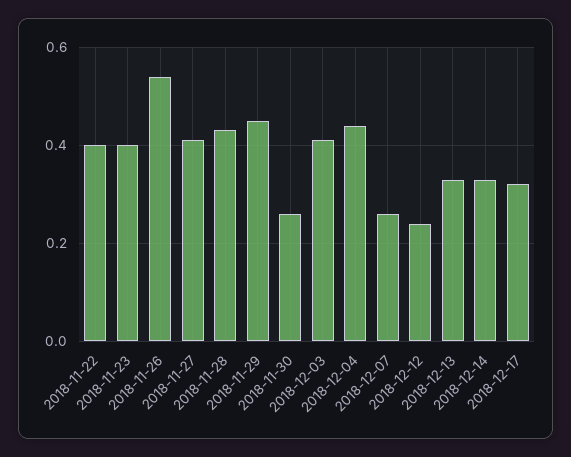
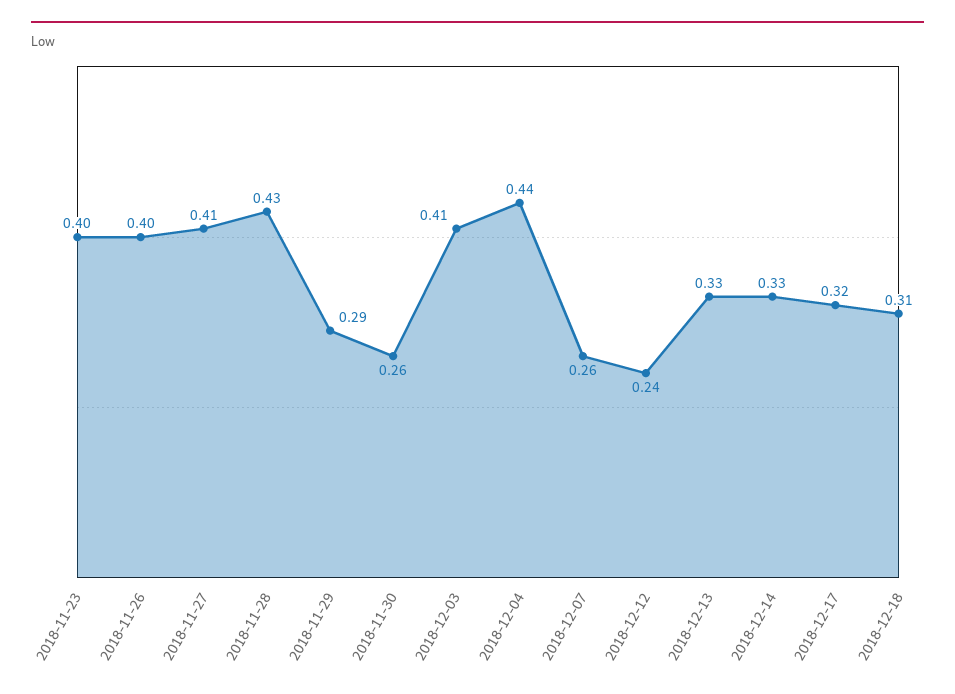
2018-11-22: 0.4 -> none
2018-11-26: 0.55 -> 0.4
2018-11-29: 0.45 -> 0.29
2018-12-18: none -> 0.31

